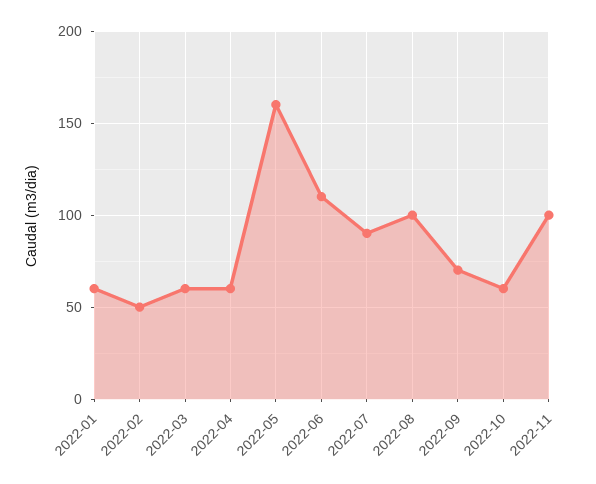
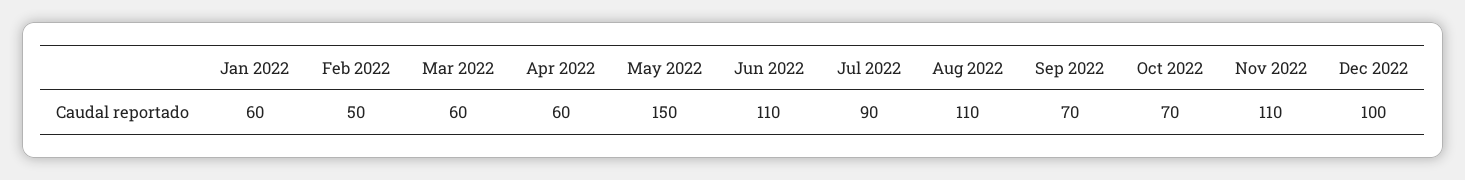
2022-05: 160 -> 150
2022-08: 100 -> 110
2022-10: 60 -> 70
2022-11: 100 -> 110
Dec 2022: none -> 100

